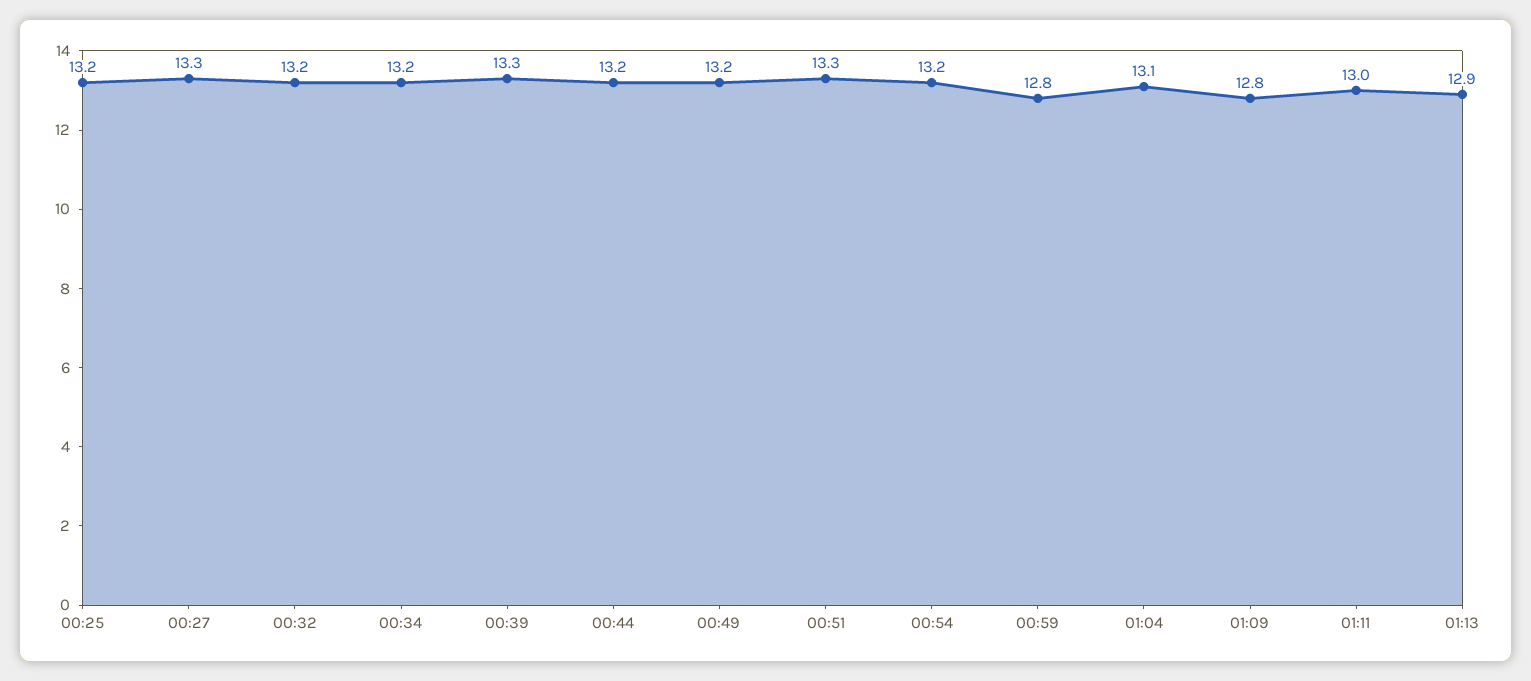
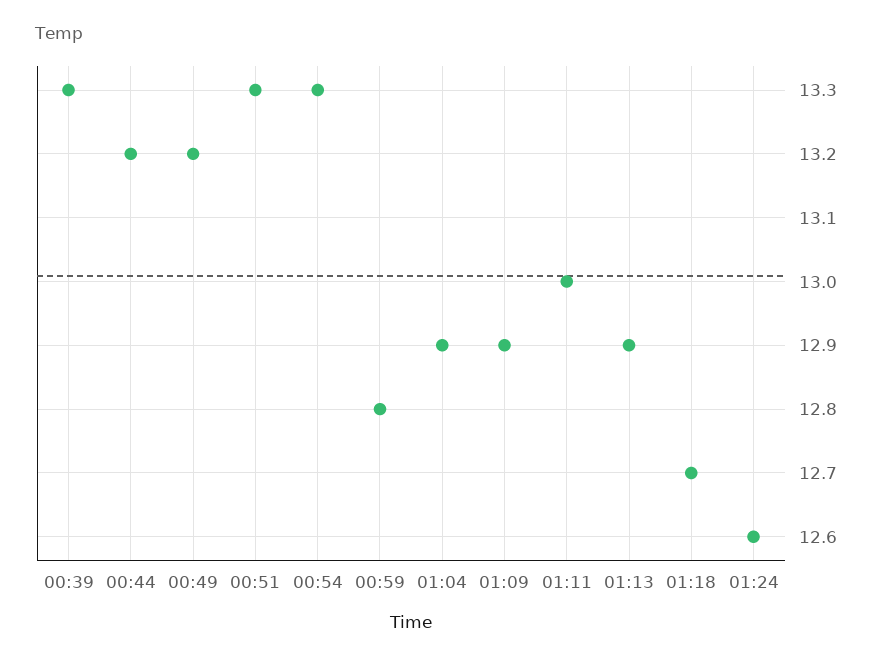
00:25: 13.2 -> none
00:27: 13.3 -> none
00:32: 13.2 -> none
00:34: 13.2 -> none
00:54: 13.2 -> 13.3
01:04: 13.1 -> 12.9
01:09: 12.8 -> 12.9
01:18: none -> 12.7
01:24: none -> 12.6

